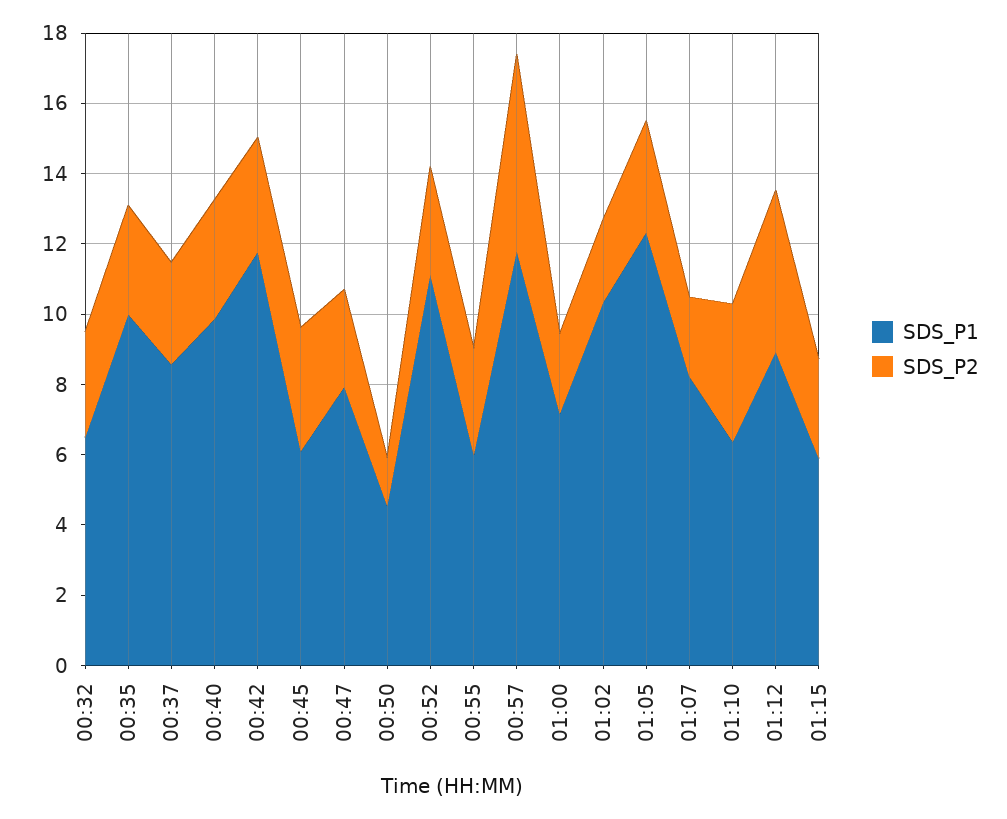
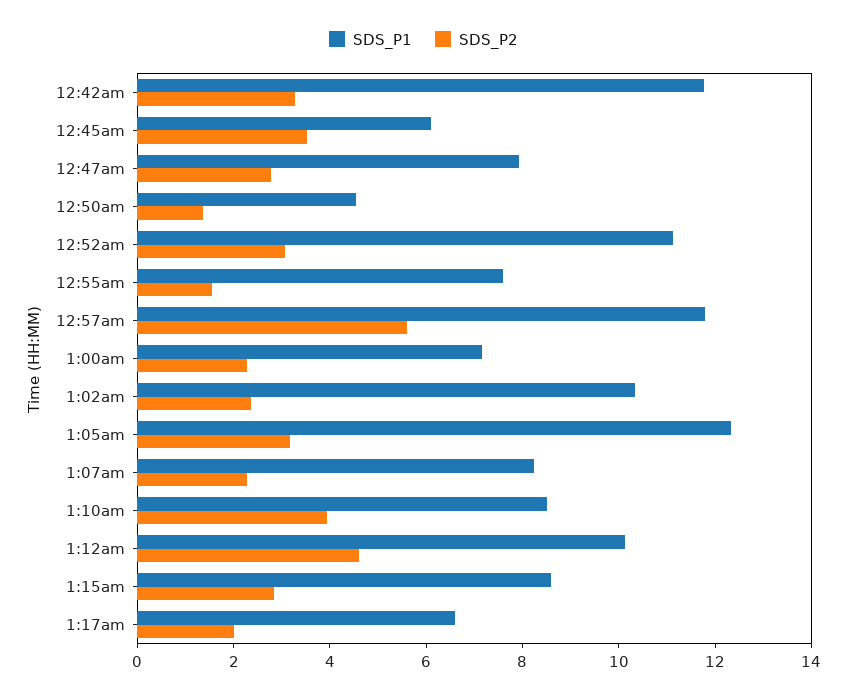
SDS_P1, 00:32: 6.5 -> none
SDS_P2, 00:32: 3 -> none
SDS_P1, 00:35: 10 -> none
SDS_P2, 00:35: 3 -> none
SDS_P1, 00:37: 8.5 -> none
SDS_P2, 00:37: 3 -> none
SDS_P1, 00:40: 10 -> none
SDS_P2, 00:40: 3.5 -> none
SDS_P1, 00:55: 6 -> 7.5
SDS_P2, 00:55: 3 -> 1.5
SDS_P1, 01:10: 6.5 -> 8.5
SDS_P1, 01:12: 9 -> 10
SDS_P1, 01:15: 6 -> 8.5
SDS_P1, 1:17am: none -> 6.5
SDS_P2, 1:17am: none -> 2

